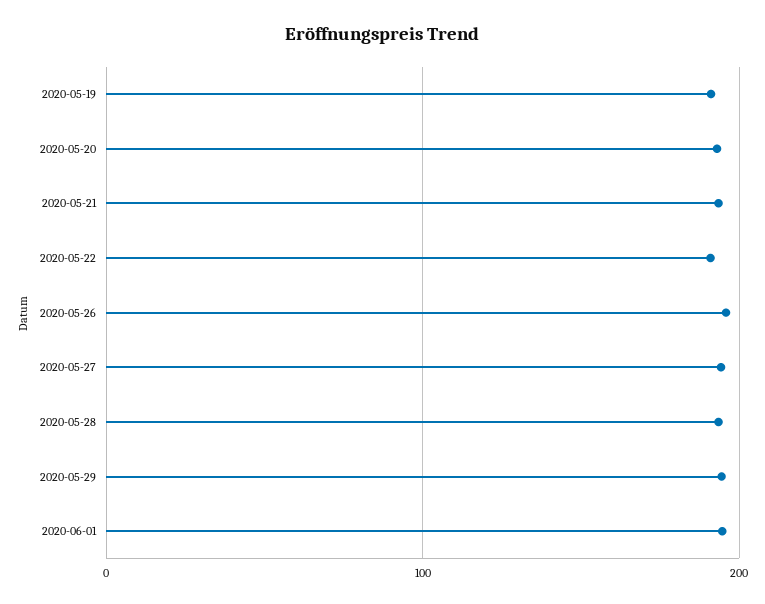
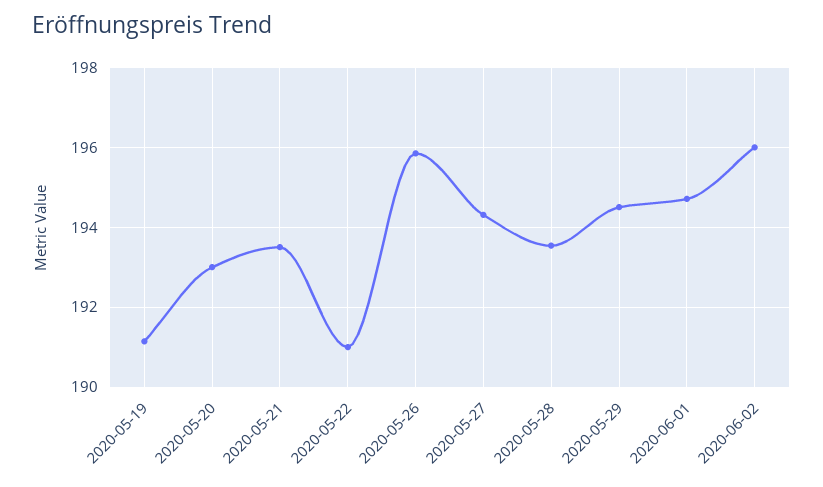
2020-06-02: none -> 196

